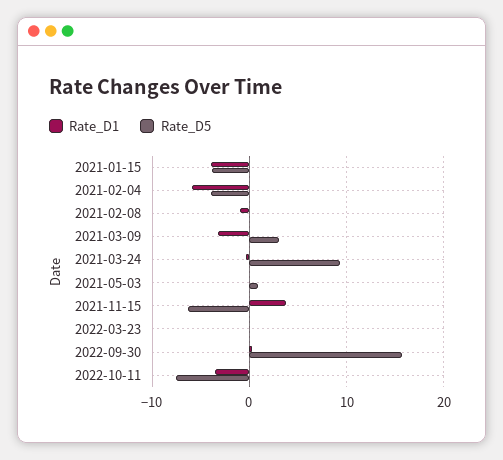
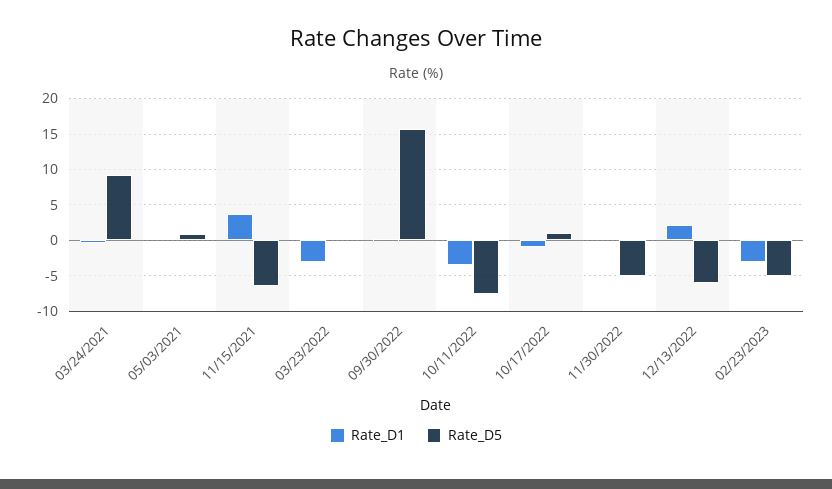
Rate_D1, 2021-01-15: -4 -> none
Rate_D5, 2021-01-15: -4 -> none
Rate_D1, 2021-02-04: -6 -> none
Rate_D5, 2021-02-04: -4 -> none
Rate_D1, 2021-02-08: -1 -> none
Rate_D5, 2021-02-08: 0 -> none
Rate_D1, 2021-03-09: -3 -> none
Rate_D5, 2021-03-09: 3 -> none
Rate_D1, 2022-03-23: 0 -> -3
Rate_D1, 10/17/2022: none -> -1
Rate_D5, 10/17/2022: none -> 1
Rate_D1, 11/30/2022: none -> 0
Rate_D5, 11/30/2022: none -> -5
Rate_D1, 12/13/2022: none -> 2
Rate_D5, 12/13/2022: none -> -6
Rate_D1, 02/23/2023: none -> -3
Rate_D5, 02/23/2023: none -> -5

